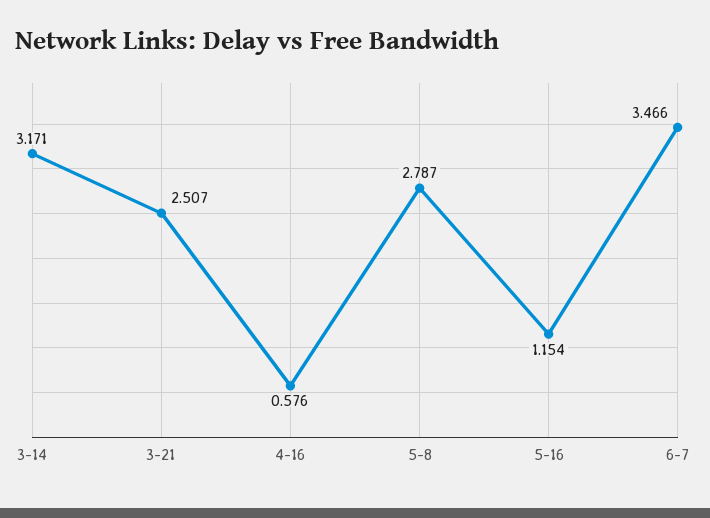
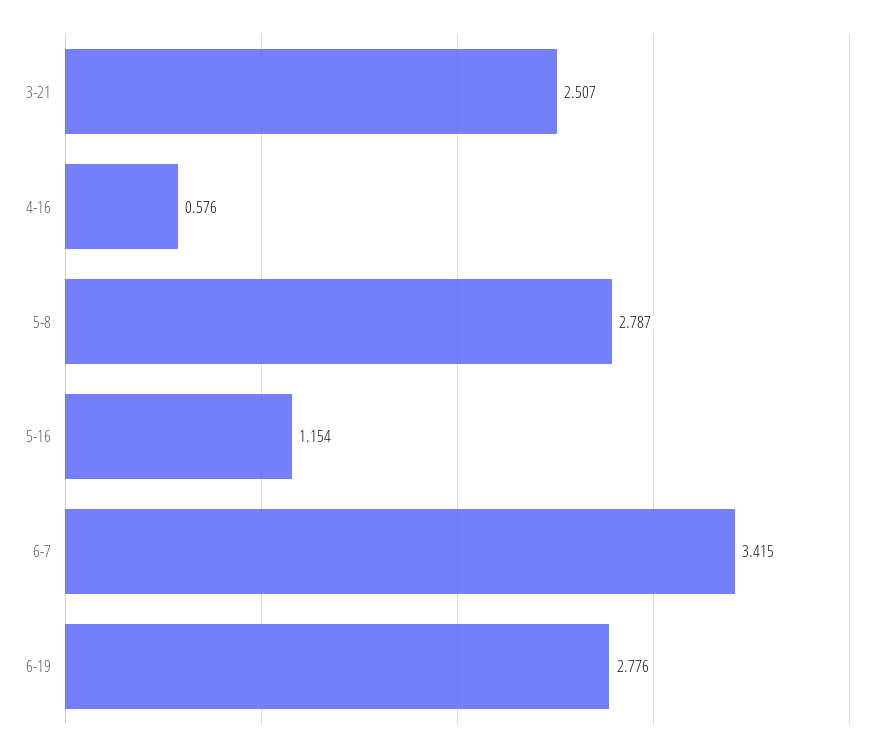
3-14: 3.171 -> none
6-7: 3.466 -> 3.415
6-19: none -> 2.776

